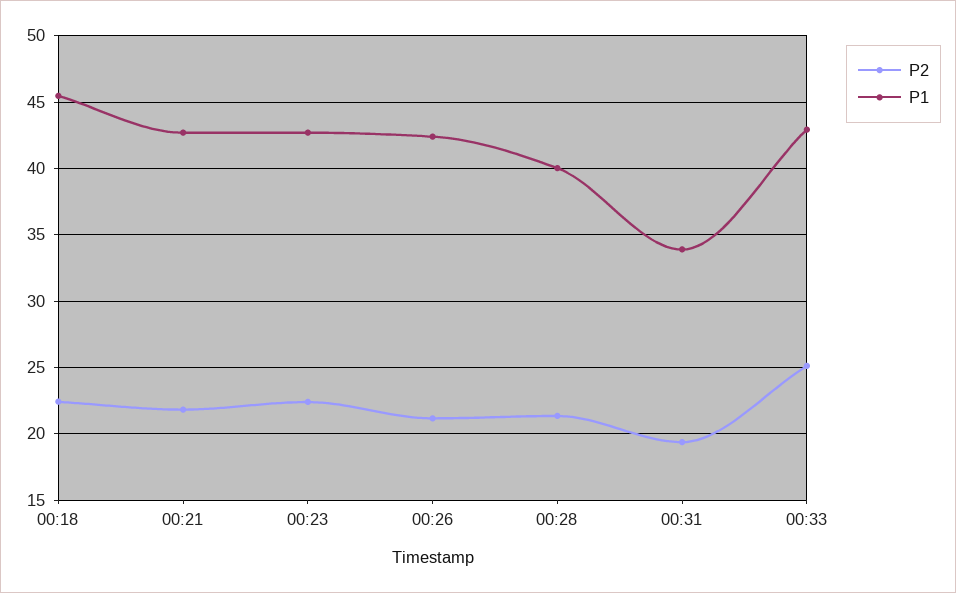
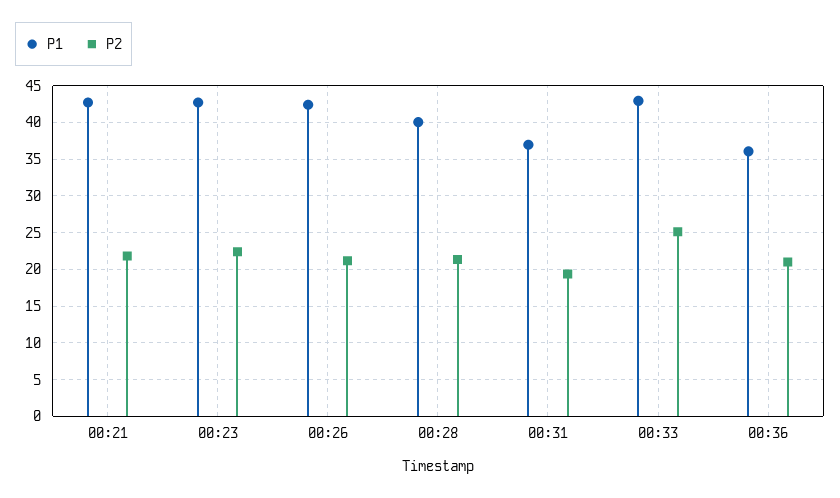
P2, 00:18: 22.5 -> none
P1, 00:18: 45.5 -> none
P1, 00:31: 34 -> 37
P1, 00:36: none -> 36
P2, 00:36: none -> 21

